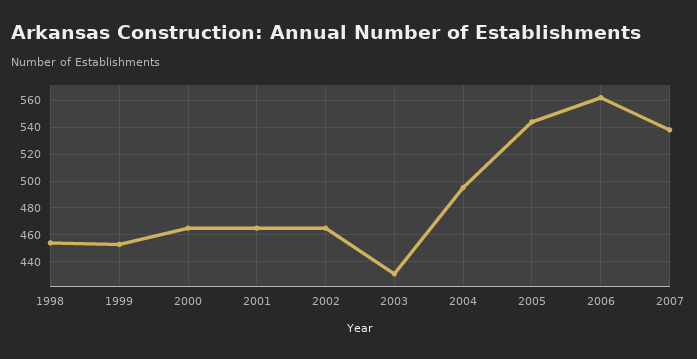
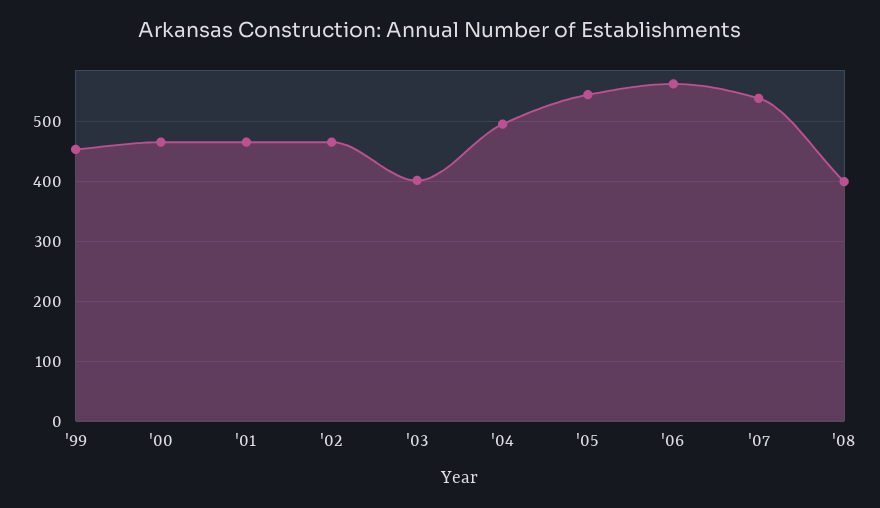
1998: 455 -> none
2003: 430 -> 400
'08: none -> 400

